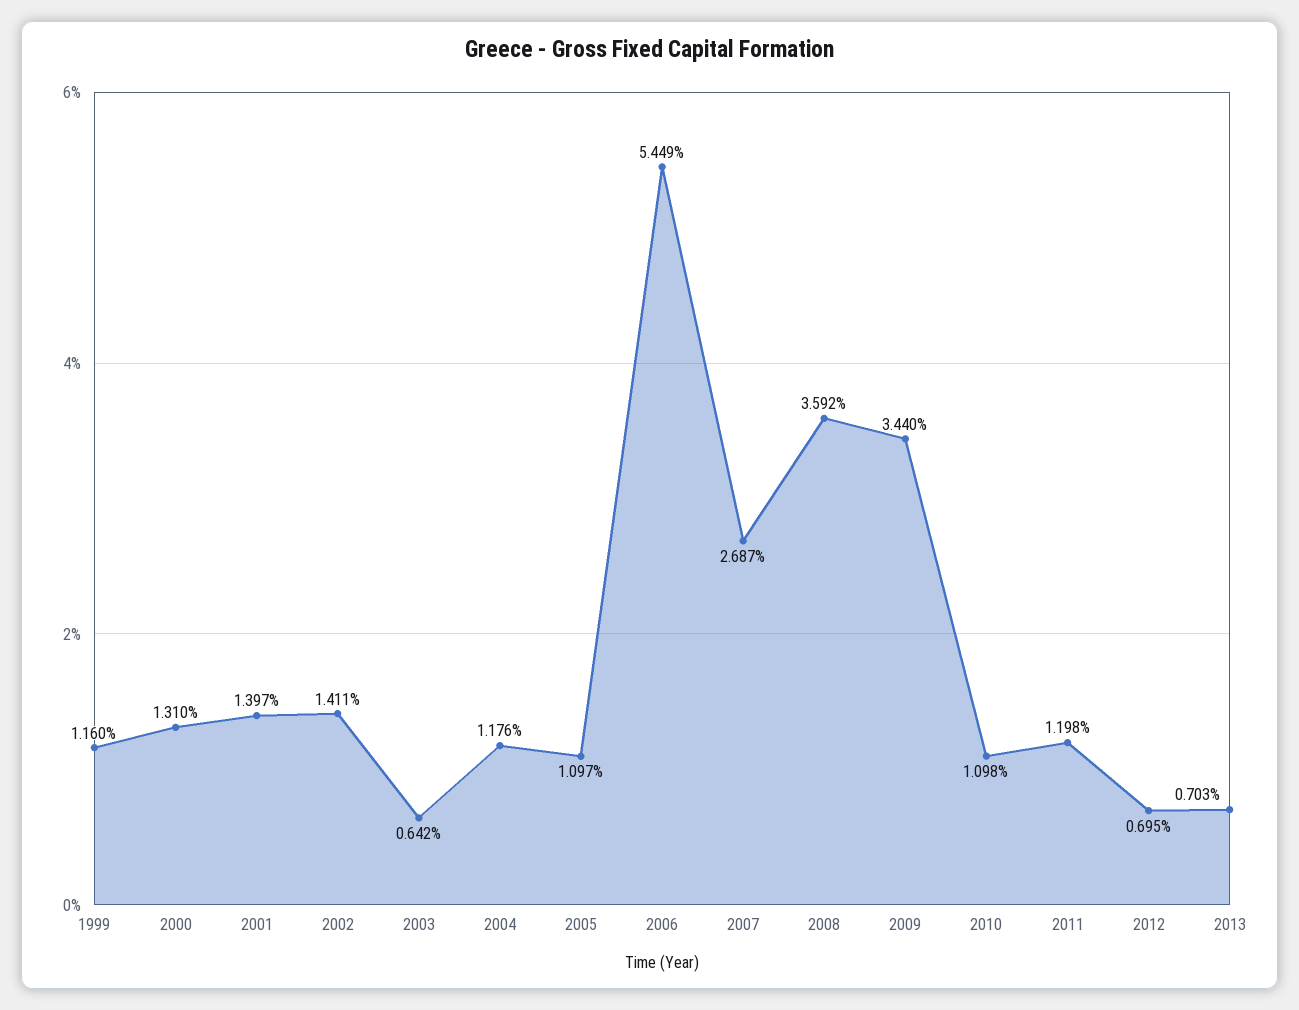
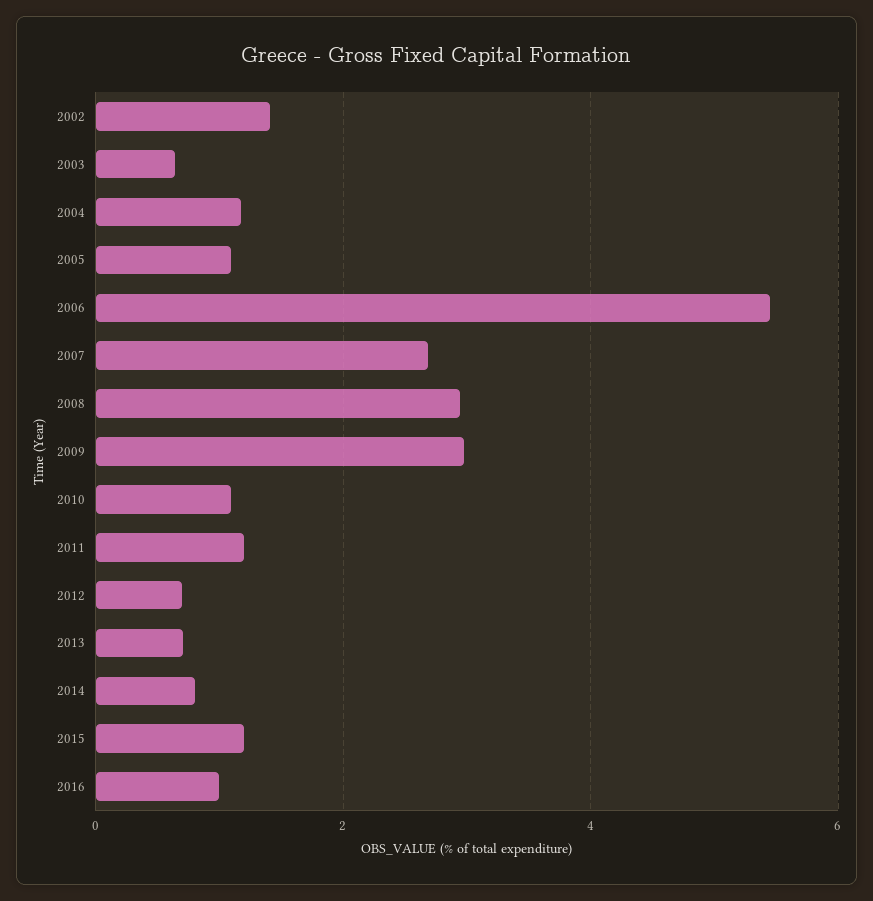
1999: 1.16 -> none
2000: 1.31 -> none
2001: 1.397 -> none
2008: 3.592 -> 3
2009: 3.44 -> 3
2014: none -> 0.8
2015: none -> 1.2
2016: none -> 1

